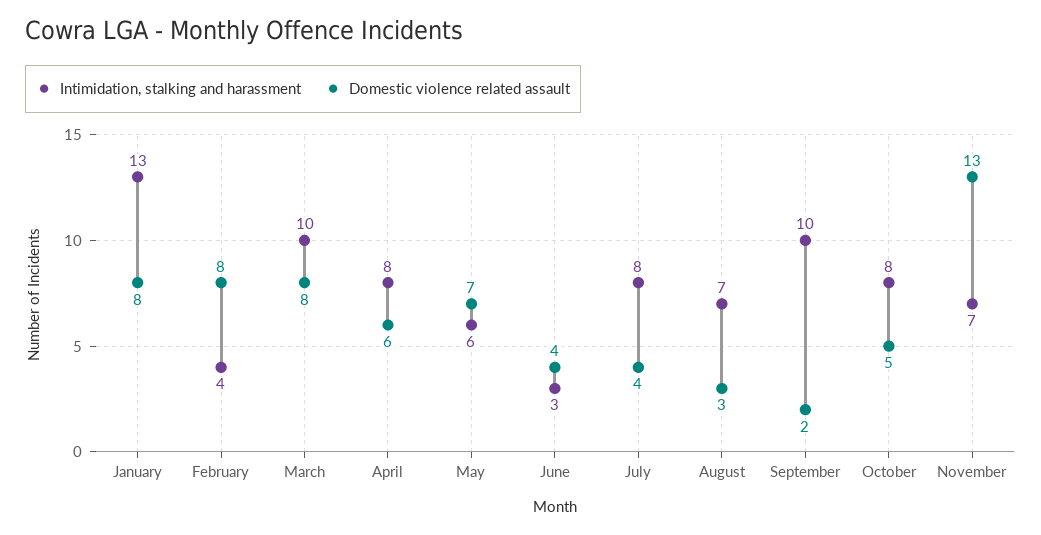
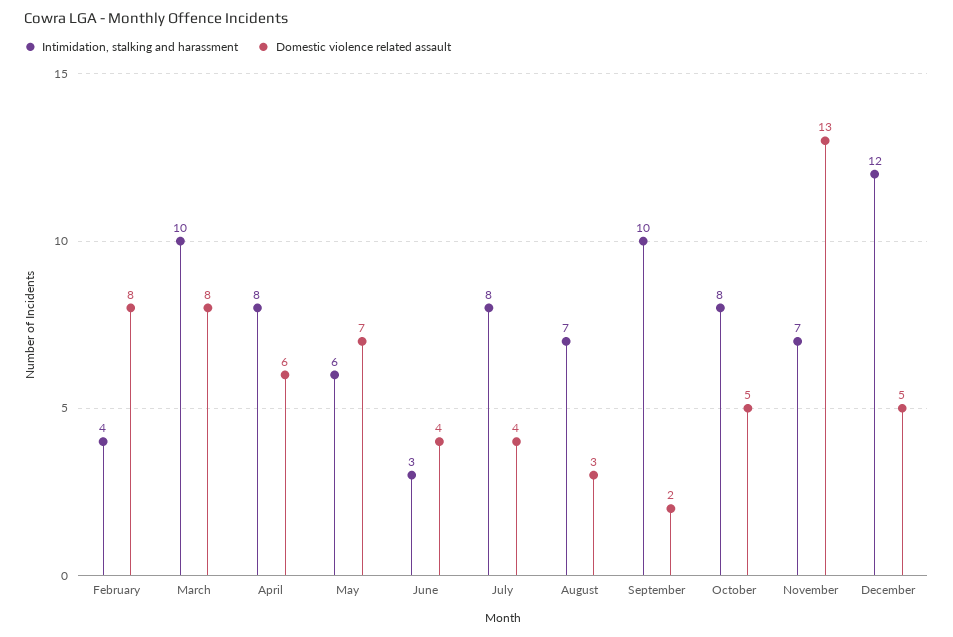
Intimidation, stalking and harassment, January: 13 -> none
Domestic violence related assault, January: 8 -> none
Intimidation, stalking and harassment, December: none -> 12
Domestic violence related assault, December: none -> 5

